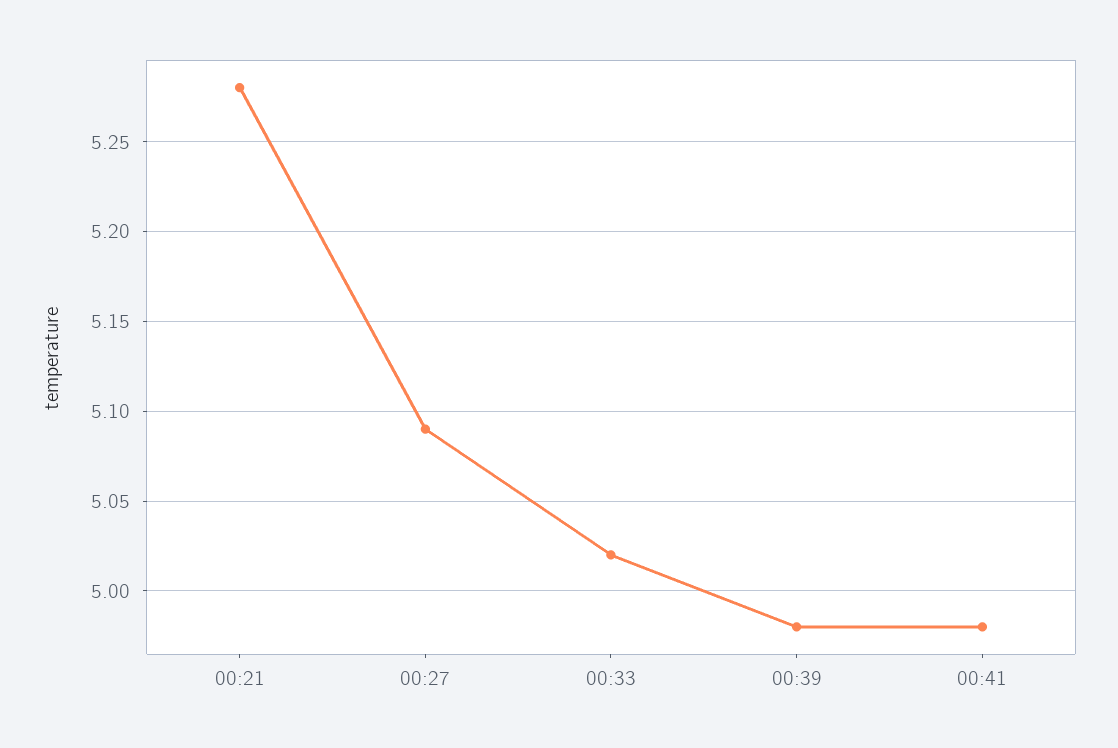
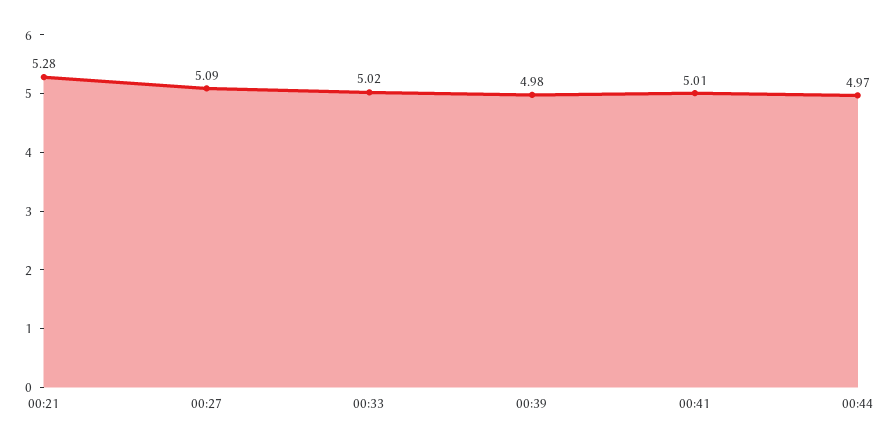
00:41: 4.98 -> 5.01
00:44: none -> 4.97

